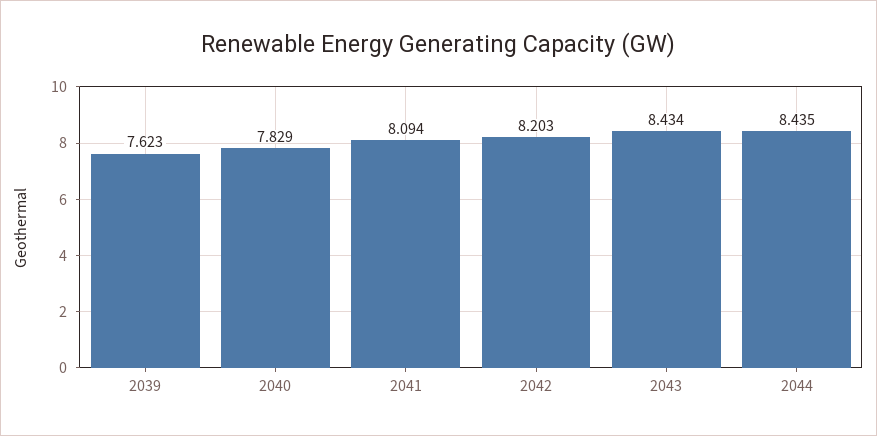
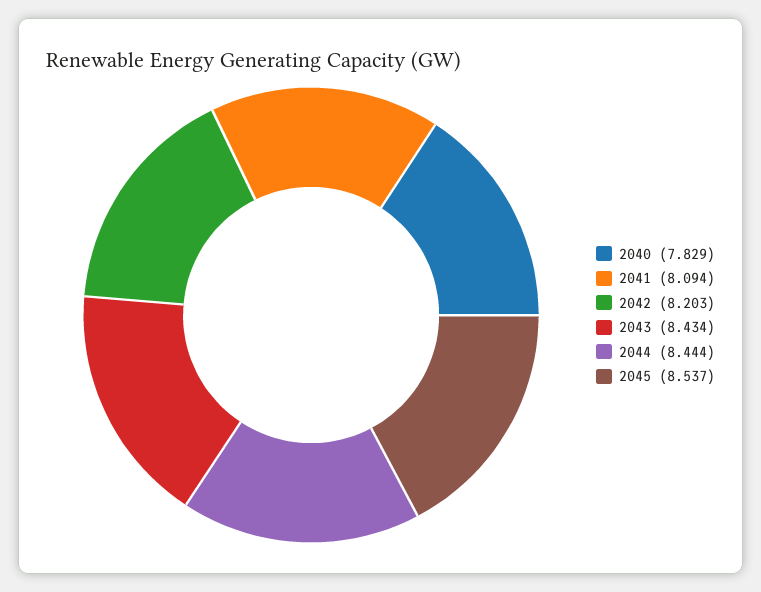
2039: 7.623 -> none
2044: 8.435 -> 8.444
2045: none -> 8.537

